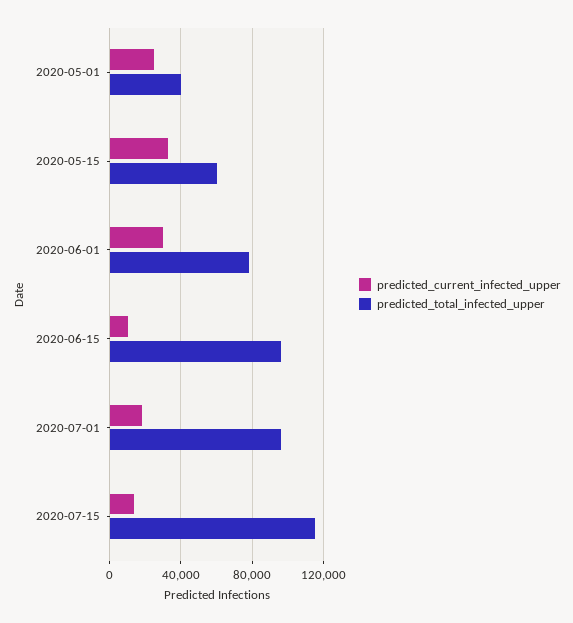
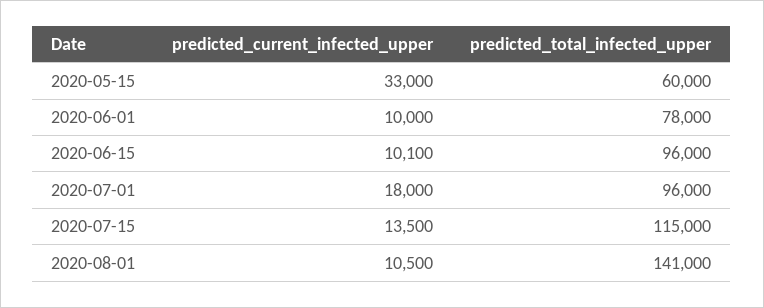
predicted_current_infected_upper, 2020-05-01: 25000 -> none
predicted_total_infected_upper, 2020-05-01: 40000 -> none
predicted_current_infected_upper, 2020-06-01: 30000 -> 10000
predicted_current_infected_upper, 2020-08-01: none -> 10500
predicted_total_infected_upper, 2020-08-01: none -> 141000

